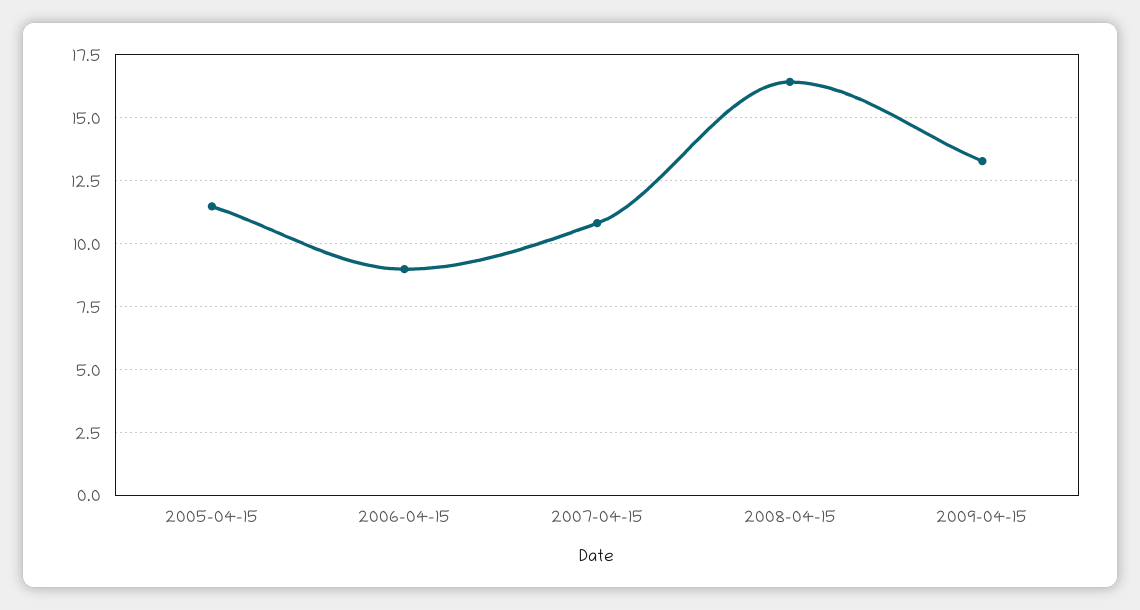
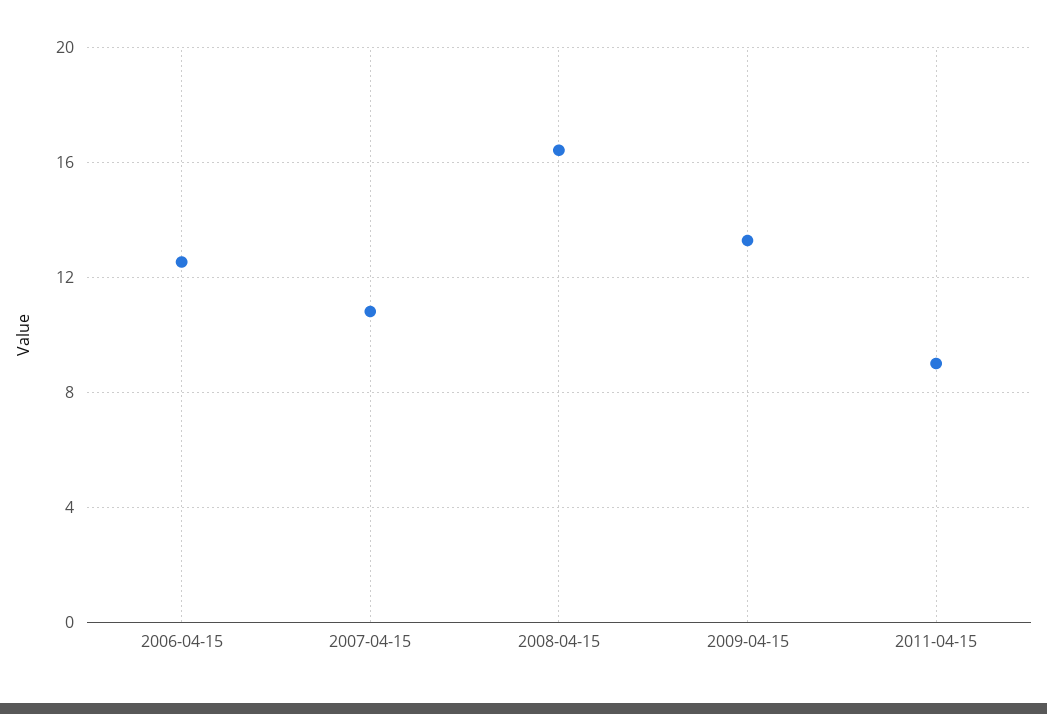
2005-04-15: 11.5 -> none
2006-04-15: 9 -> 12.5
2011-04-15: none -> 9

